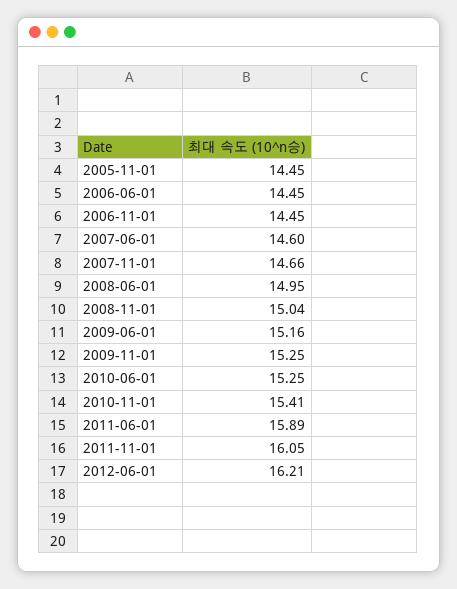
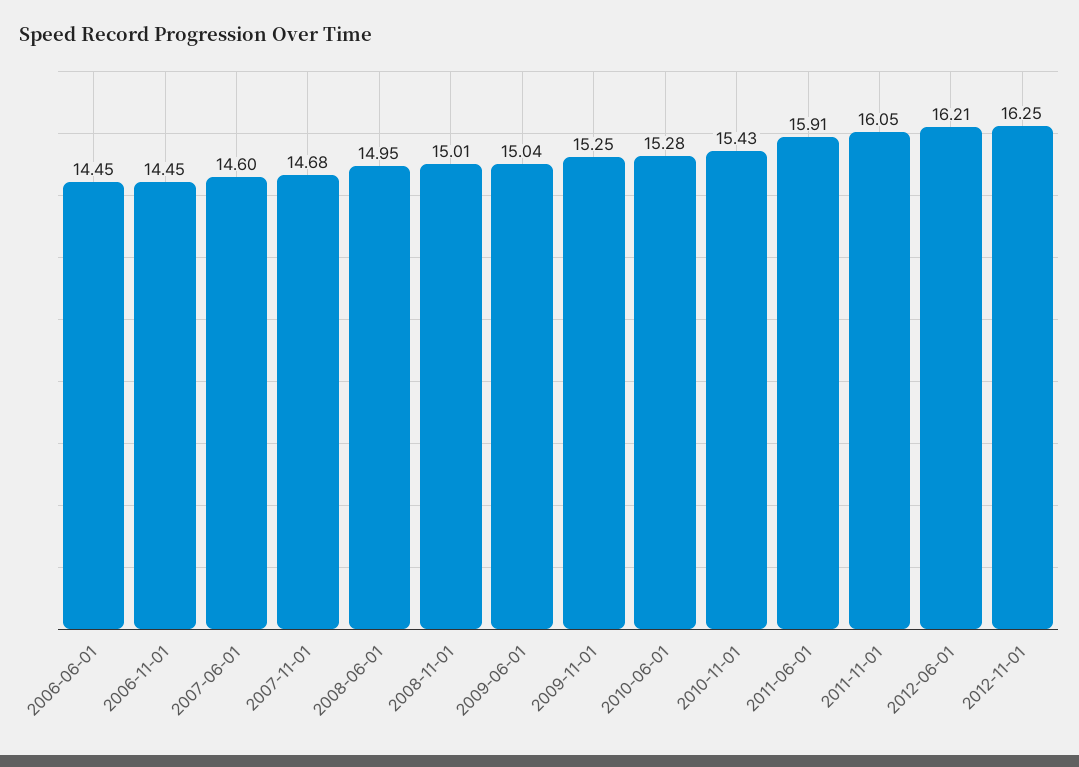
2005-11-01: 14.45 -> none
2007-11-01: 14.66 -> 14.68
2008-11-01: 15.04 -> 15.01
2009-06-01: 15.16 -> 15.04
2010-06-01: 15.25 -> 15.28
2010-11-01: 15.41 -> 15.43
2011-06-01: 15.89 -> 15.91
2012-11-01: none -> 16.25

